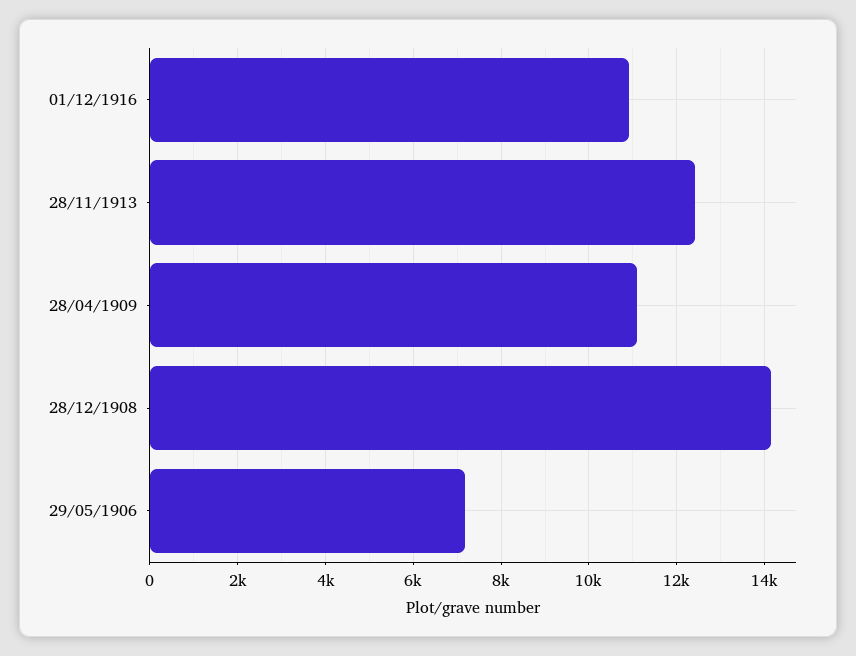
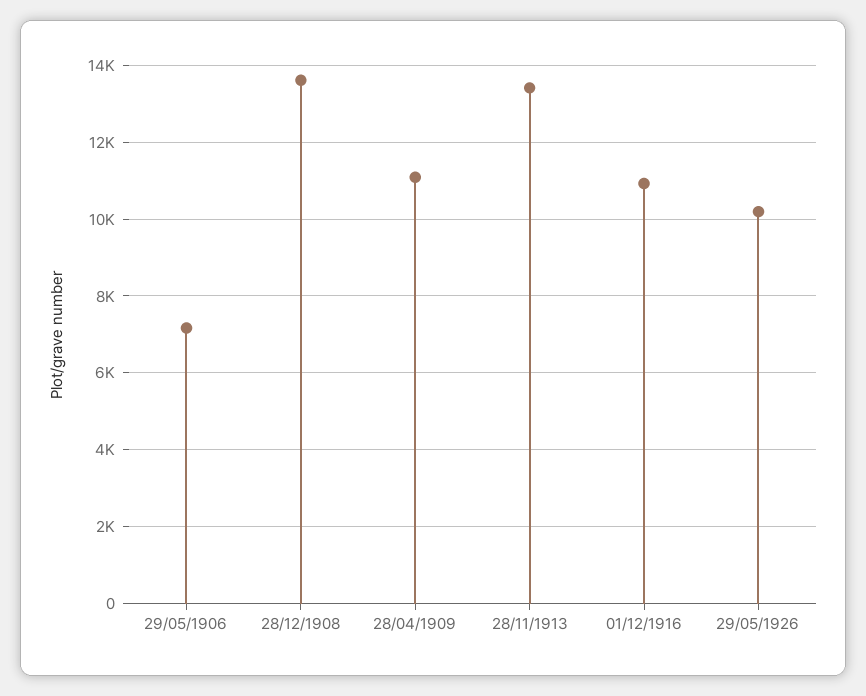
28/11/1913: 12400 -> 13400
28/12/1908: 14200 -> 13600
29/05/1926: none -> 10200

